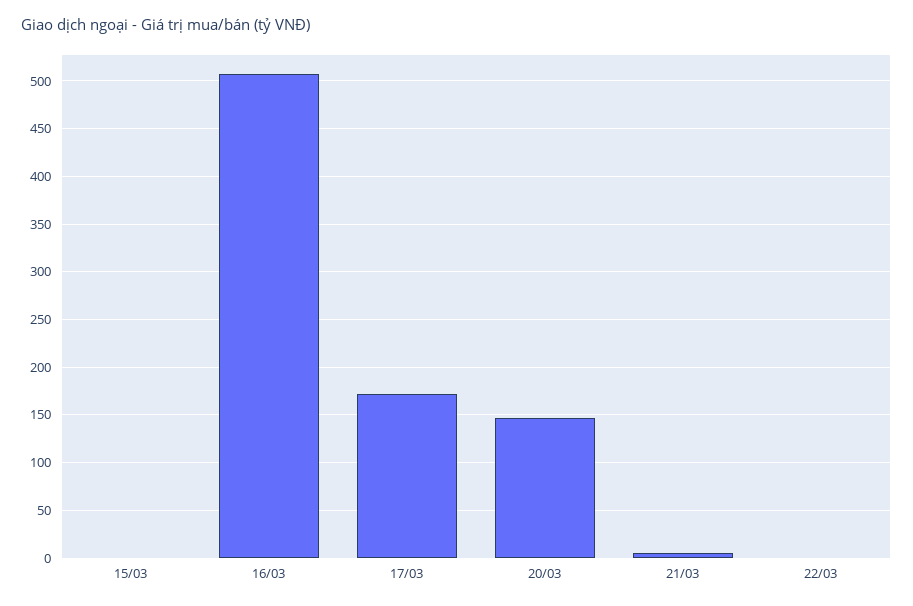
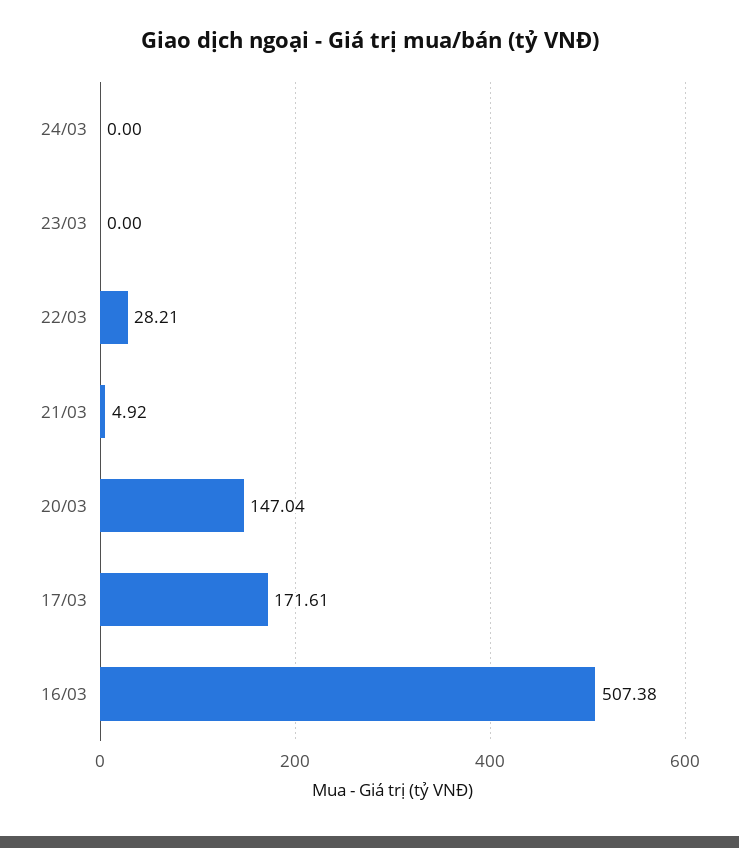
15/03: 0 -> none
22/03: 0 -> 28.21
24/03: none -> 0
23/03: none -> 0

